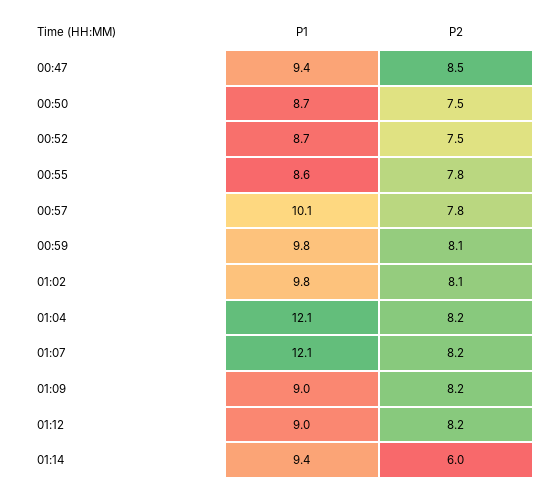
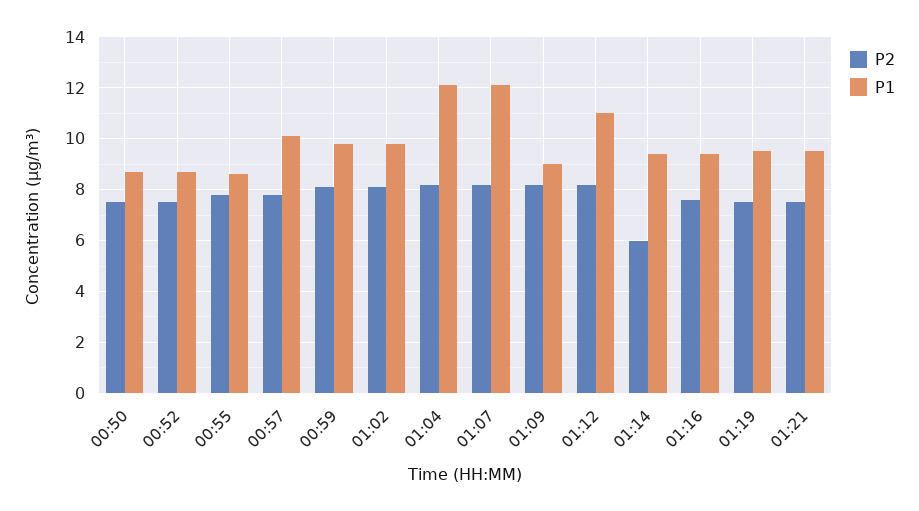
P1, 00:47: 9.4 -> none
P2, 00:47: 8.5 -> none
P1, 01:12: 9 -> 11
P2, 01:16: none -> 7.5
P1, 01:16: none -> 9.5
P2, 01:19: none -> 7.5
P1, 01:19: none -> 9.5
P2, 01:21: none -> 7.5
P1, 01:21: none -> 9.5

